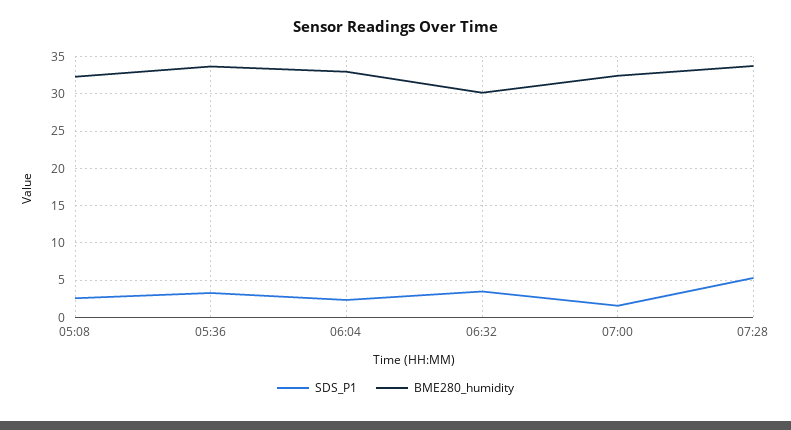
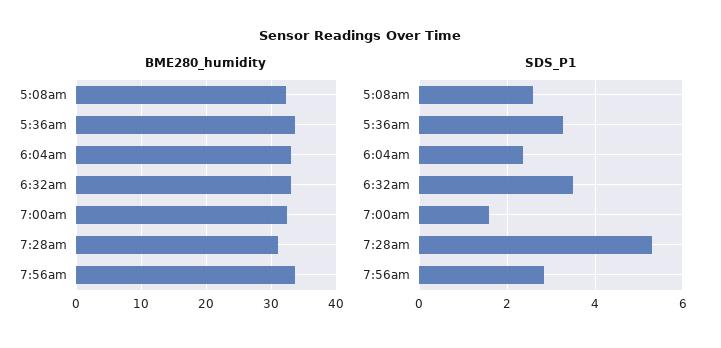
BME280_humidity, 06:32: 30 -> 33
BME280_humidity, 07:28: 34 -> 31
BME280_humidity, 7:56am: none -> 34
SDS_P1, 7:56am: none -> 2.8

